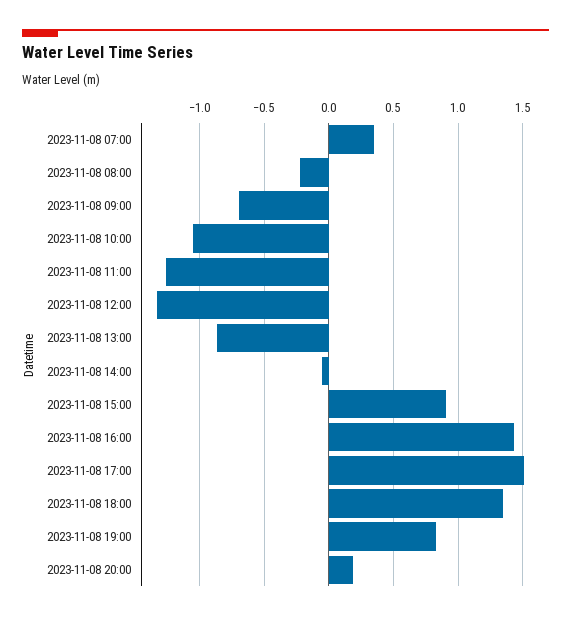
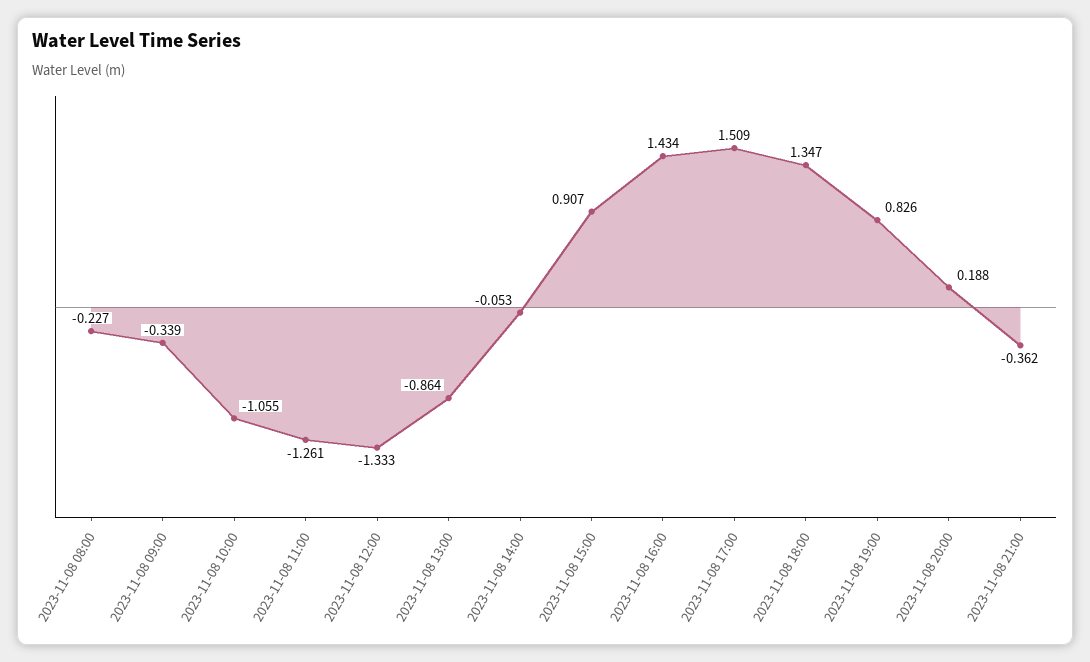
2023-11-08 07:00: 0.35 -> none
2023-11-08 09:00: -0.7 -> -0.339
2023-11-08 21:00: none -> -0.362

